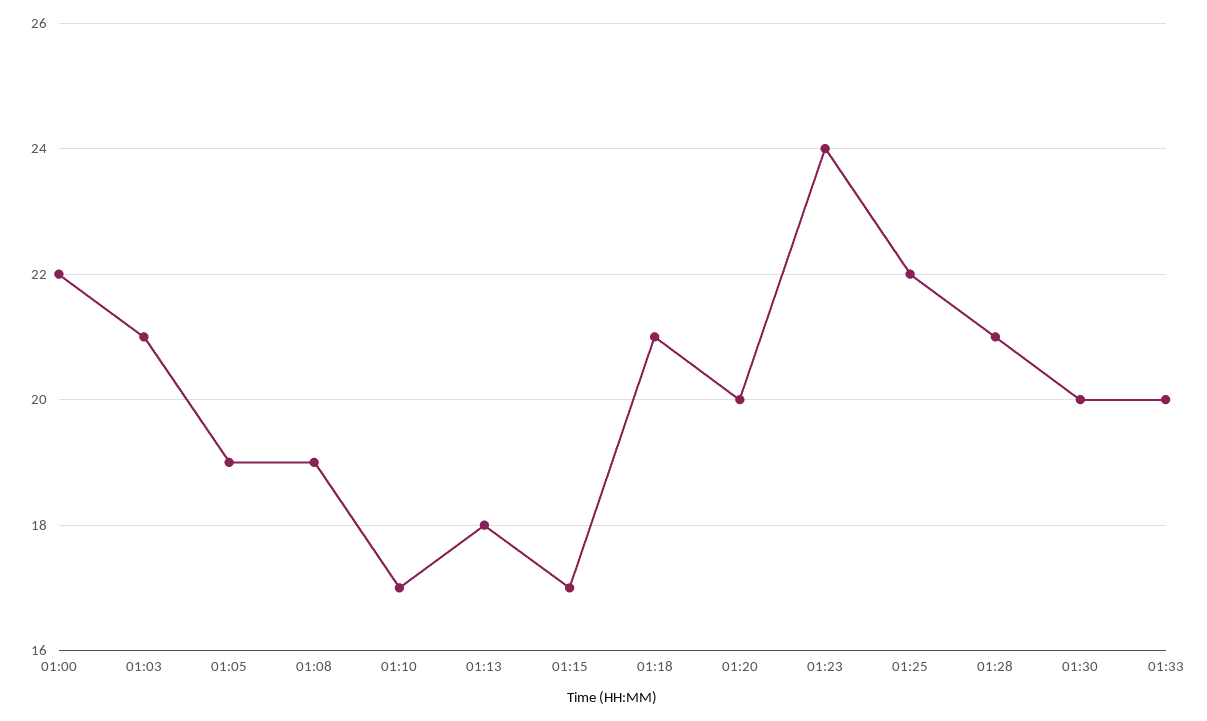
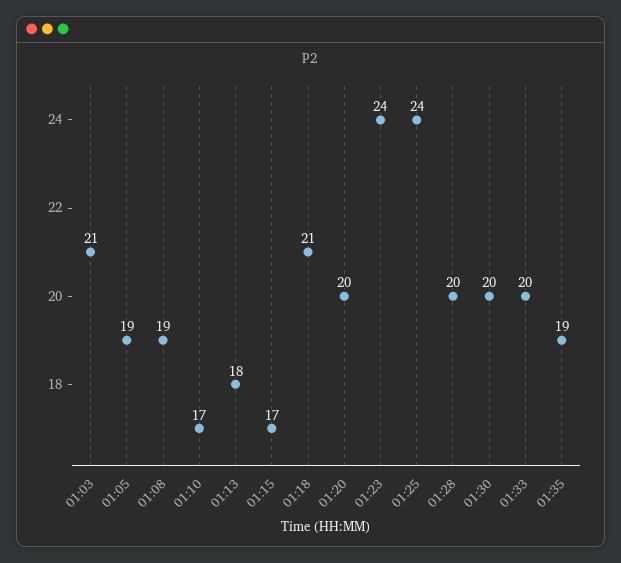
01:00: 22 -> none
01:25: 22 -> 24
01:28: 21 -> 20
01:35: none -> 19

